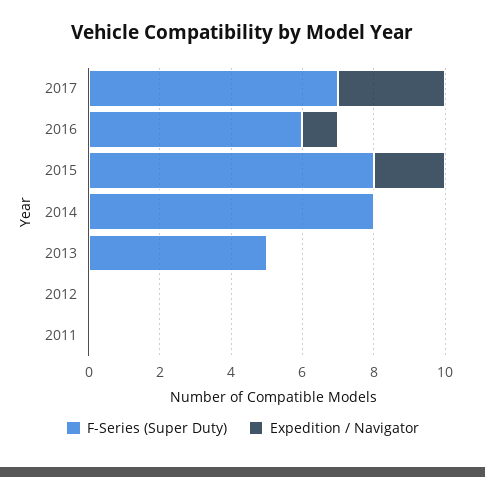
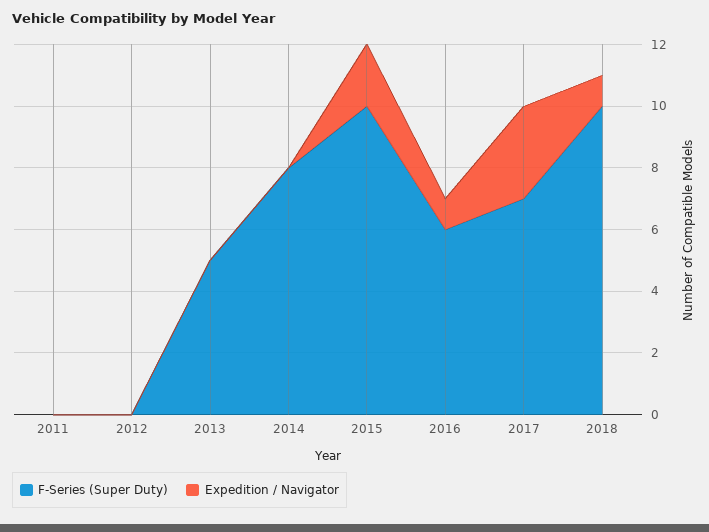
F-Series (Super Duty), 2015: 8 -> 10
F-Series (Super Duty), 2018: none -> 10
Expedition / Navigator, 2018: none -> 1

